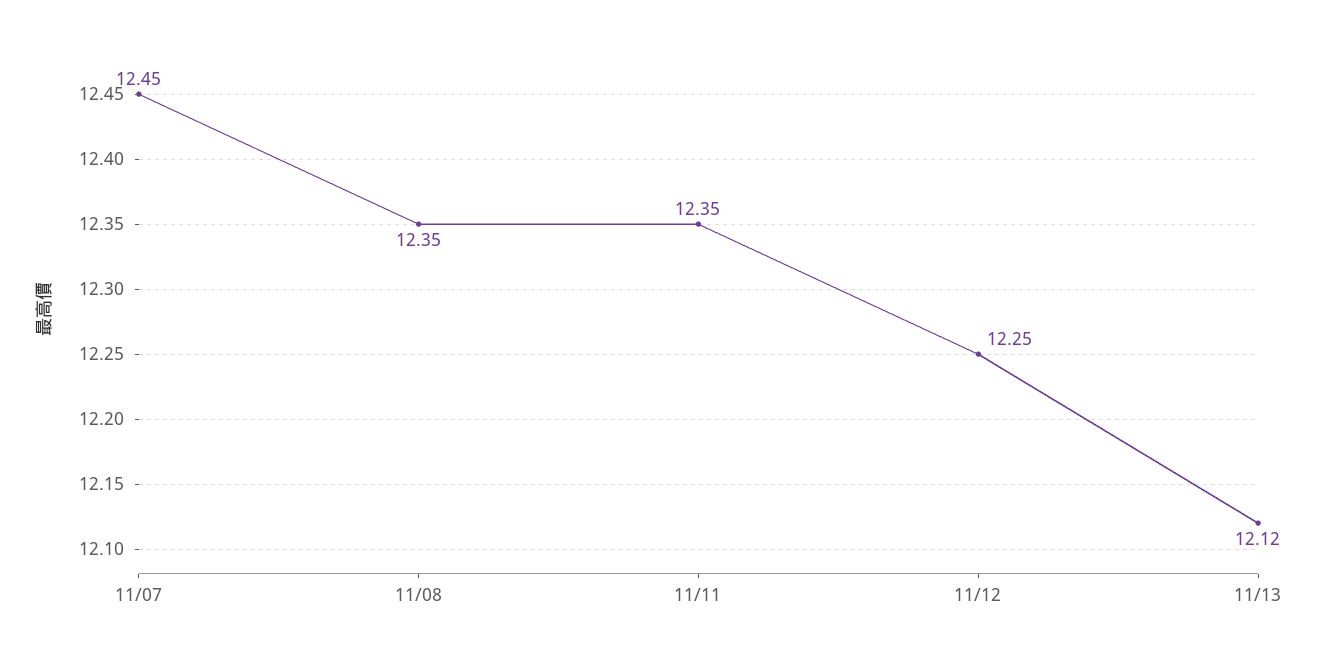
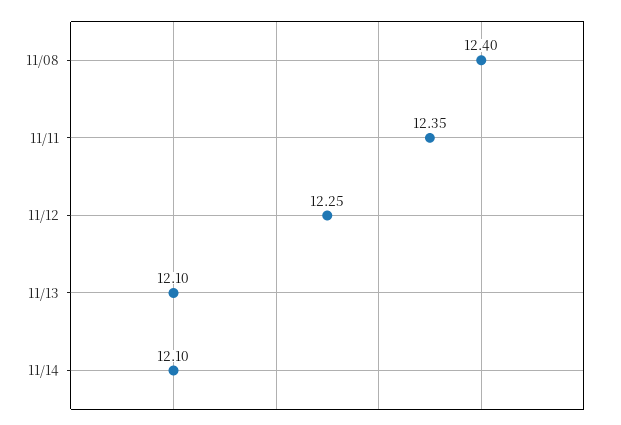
11/07: 12.45 -> none
11/08: 12.35 -> 12.4
11/13: 12.12 -> 12.1
11/14: none -> 12.1

